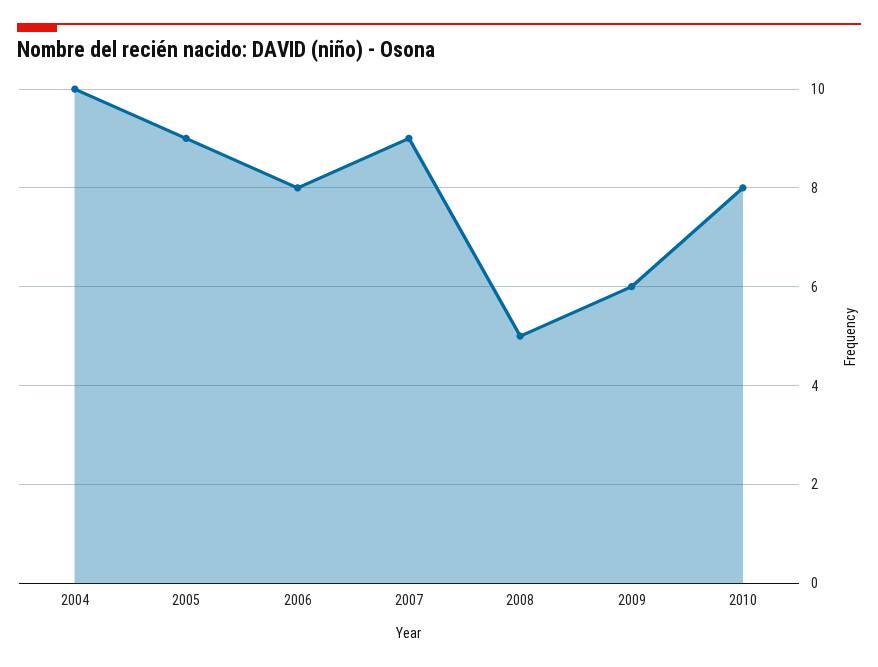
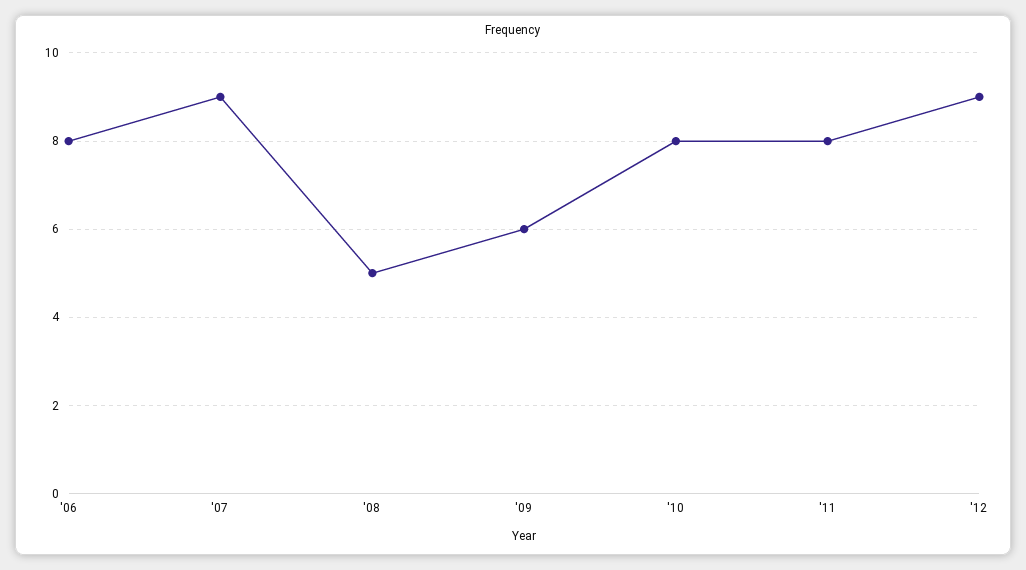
2004: 10 -> none
2005: 9 -> none
'11: none -> 8
'12: none -> 9

